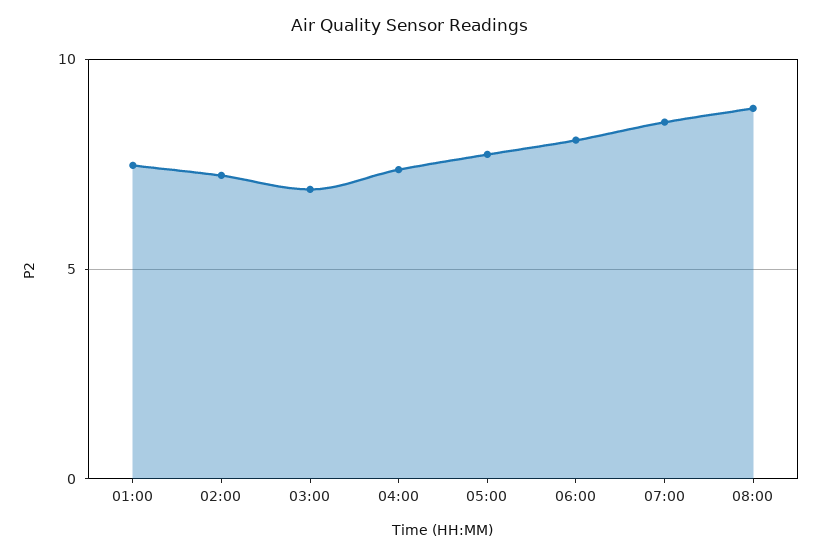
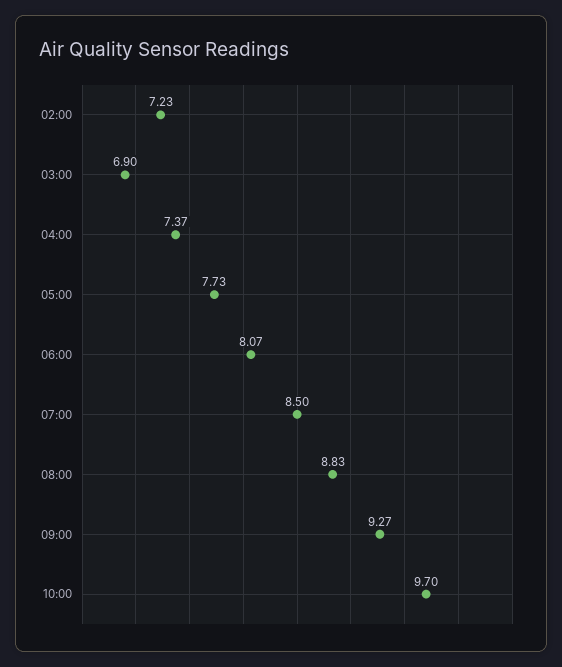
01:00: 7.5 -> none
09:00: none -> 9.27
10:00: none -> 9.7

